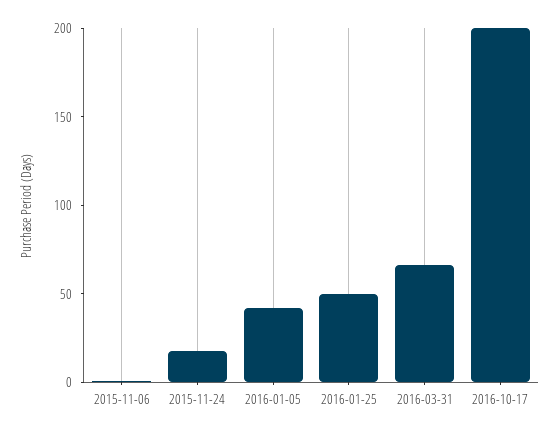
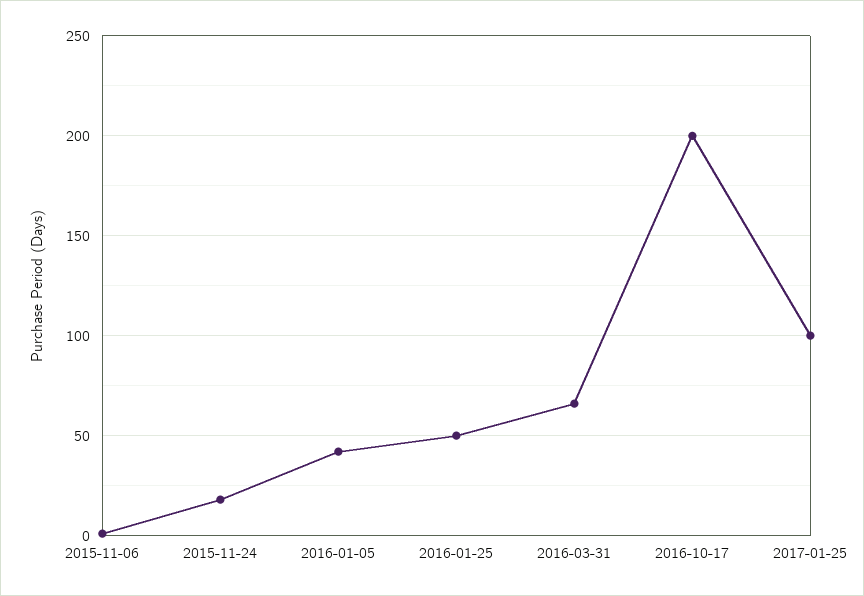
2017-01-25: none -> 100

